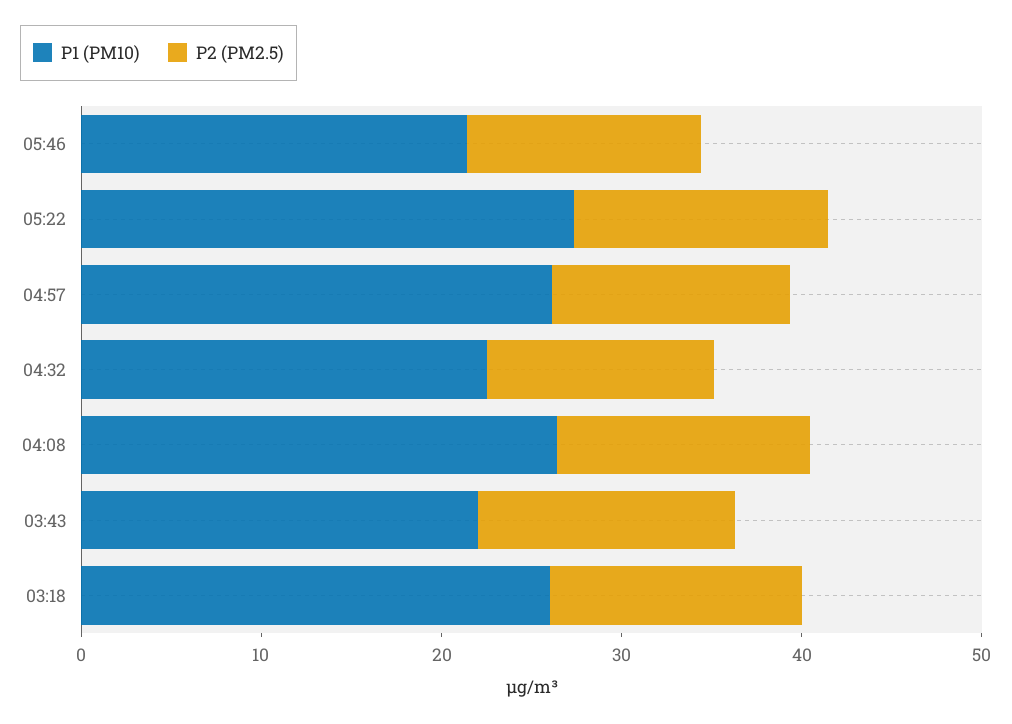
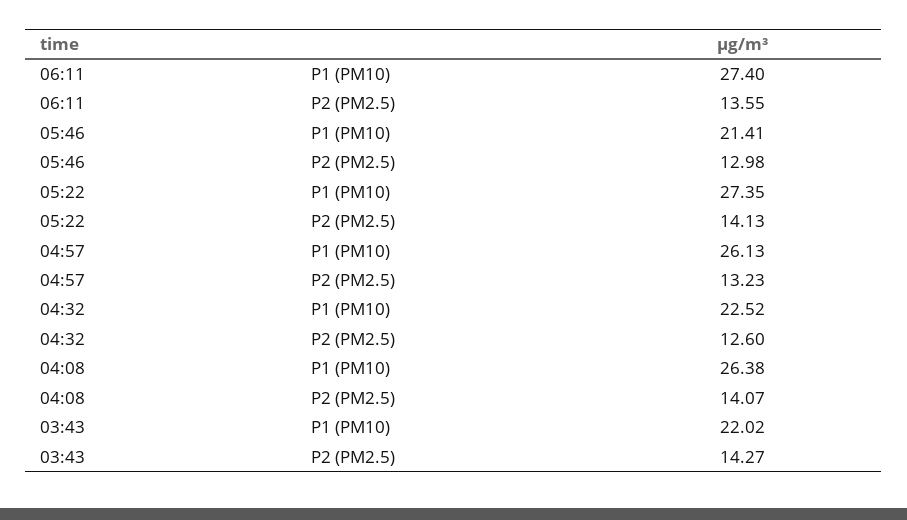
P1 (PM10), 03:18: 26 -> none
P2 (PM2.5), 03:18: 14 -> none
P1 (PM10), 06:11: none -> 27.4
P2 (PM2.5), 06:11: none -> 13.55

